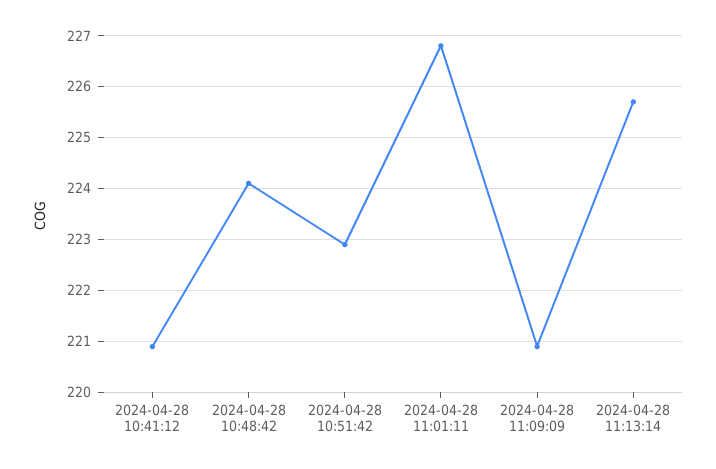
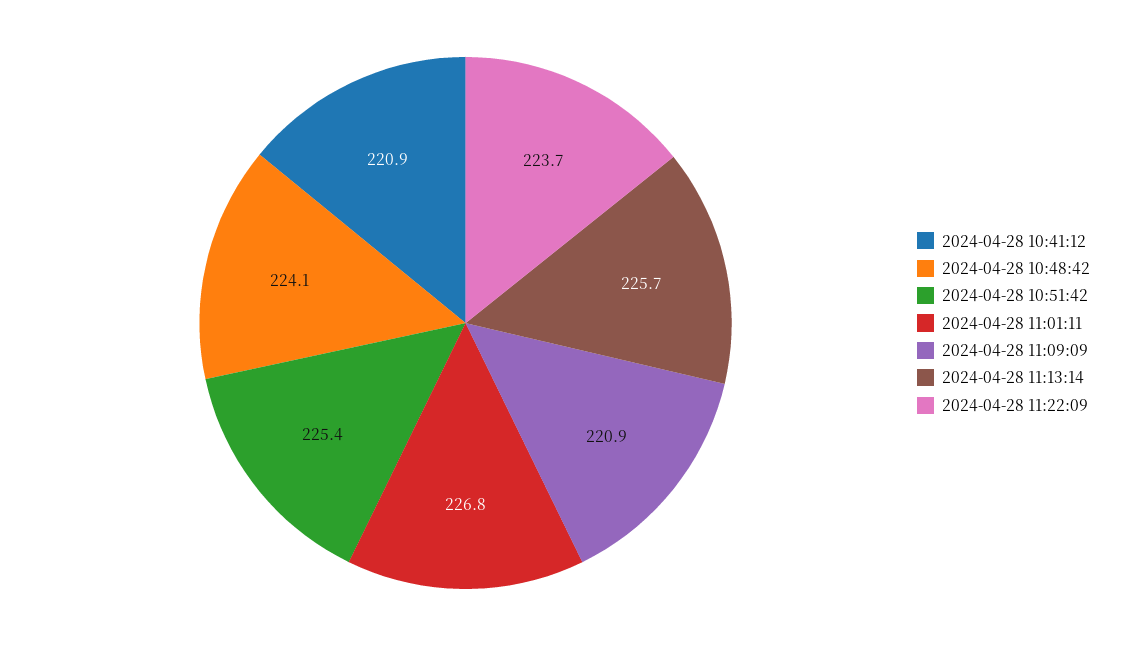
2024-04-28 10:51:42: 223 -> 225.4
2024-04-28 11:22:09: none -> 223.7

